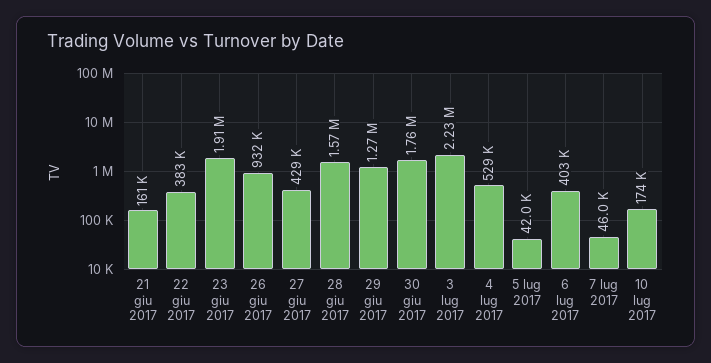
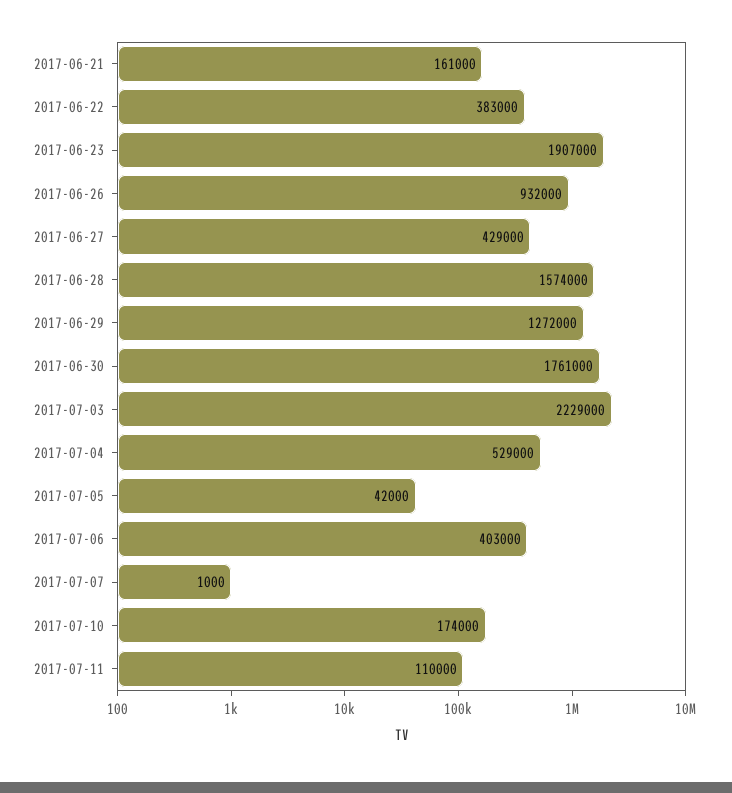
7 lug 2017: 46000 -> 1000
2017-07-11: none -> 110000

